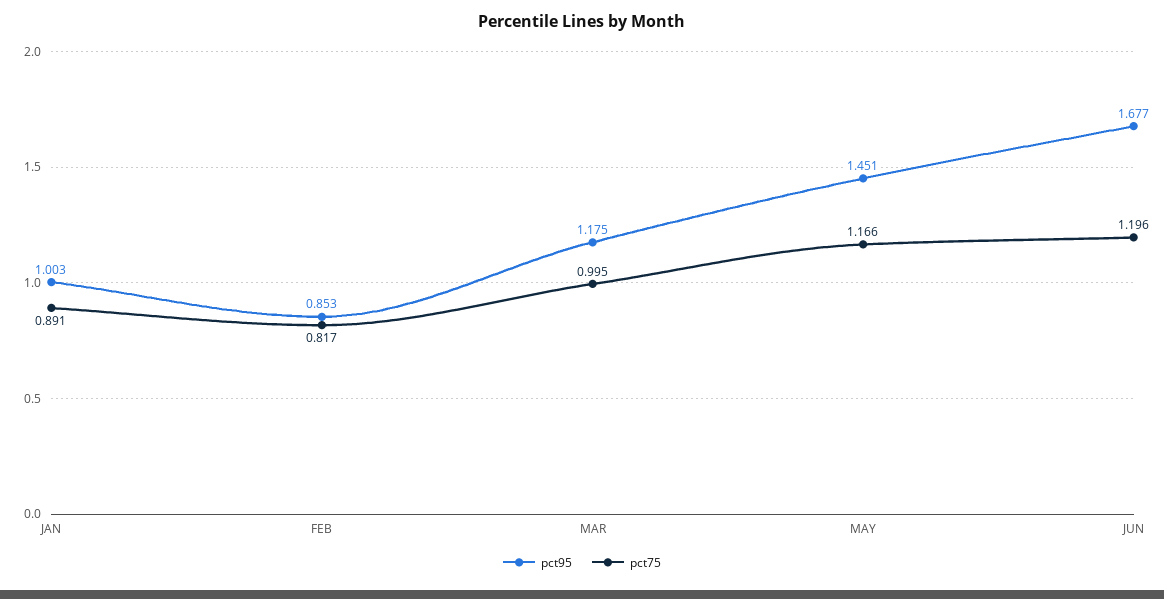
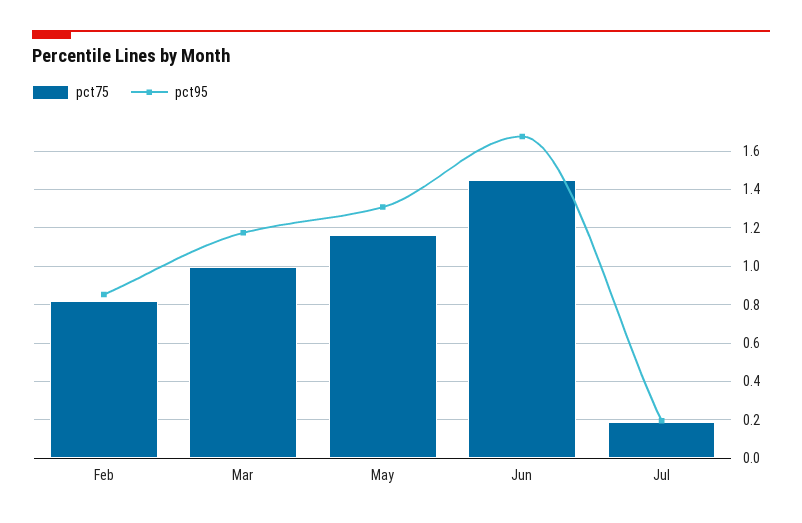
pct95, JAN: 1.003 -> none
pct75, JAN: 0.891 -> none
pct95, MAY: 1.451 -> 1.3
pct75, JUN: 1.196 -> 1.45
pct75, Jul: none -> 0.2
pct95, Jul: none -> 0.2

